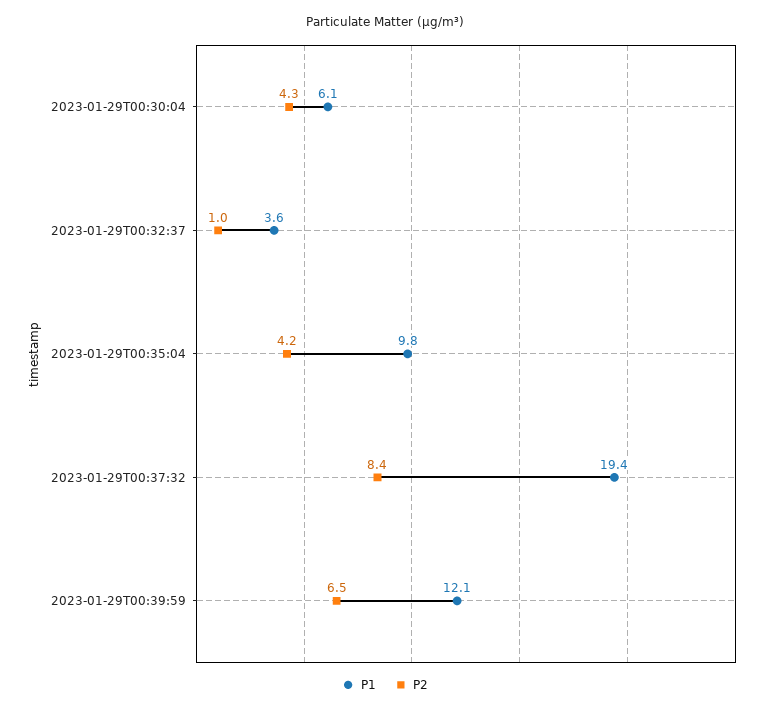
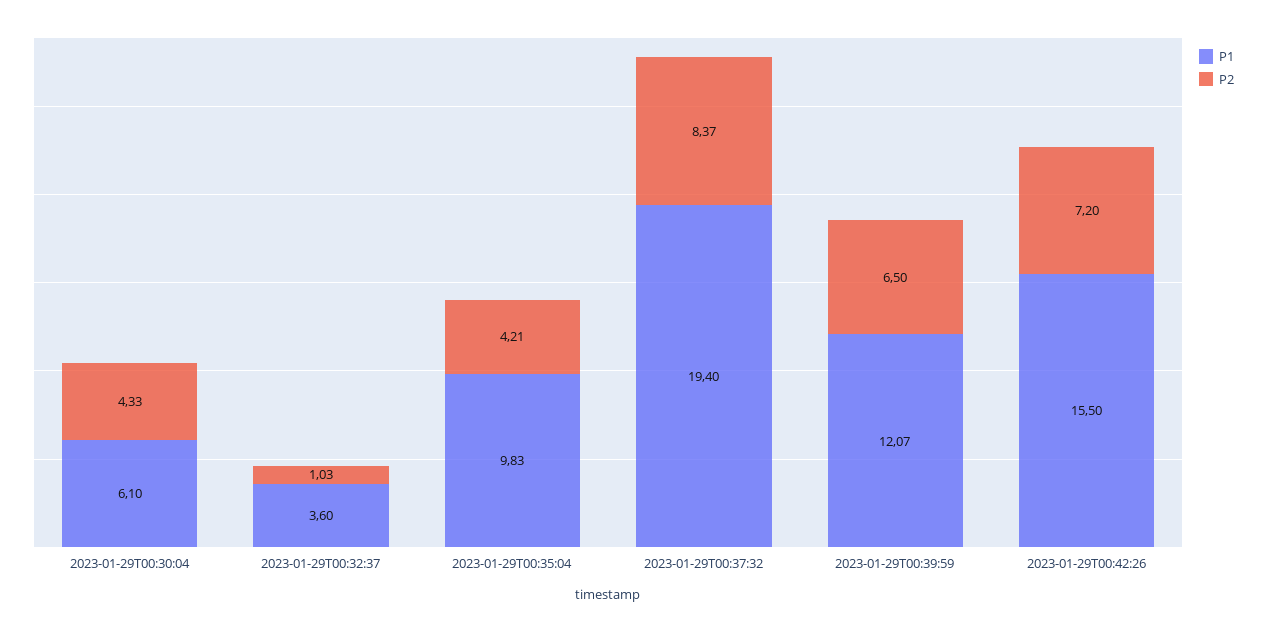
P1, 2023-01-29T00:42:26: none -> 15.5
P2, 2023-01-29T00:42:26: none -> 7.2

